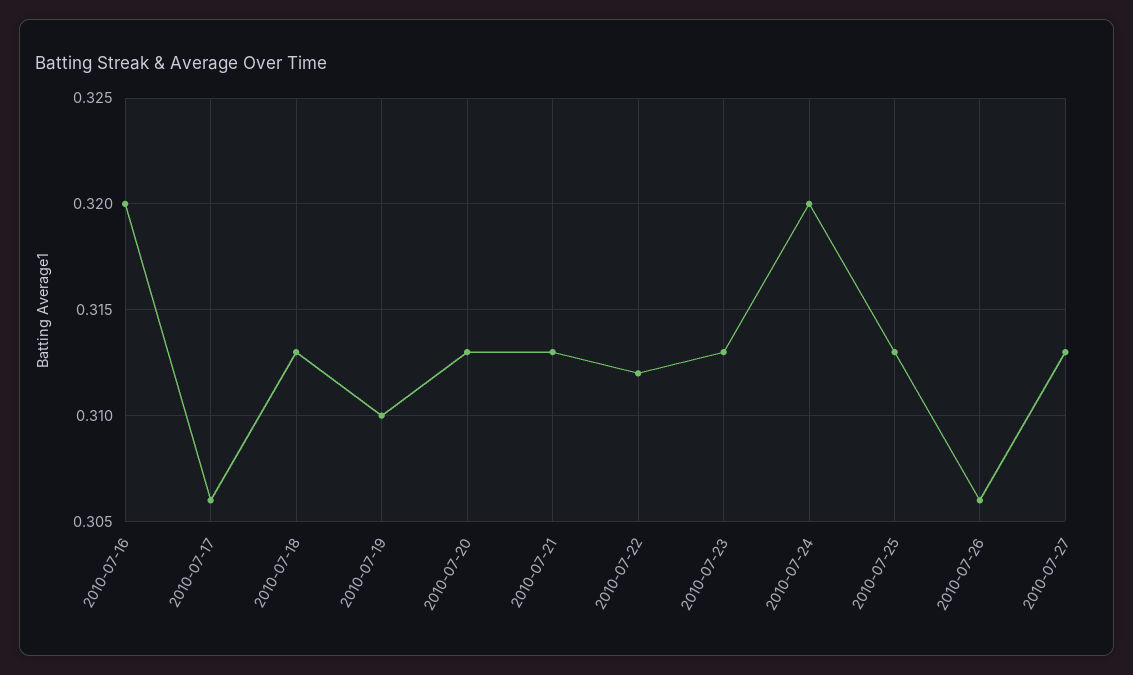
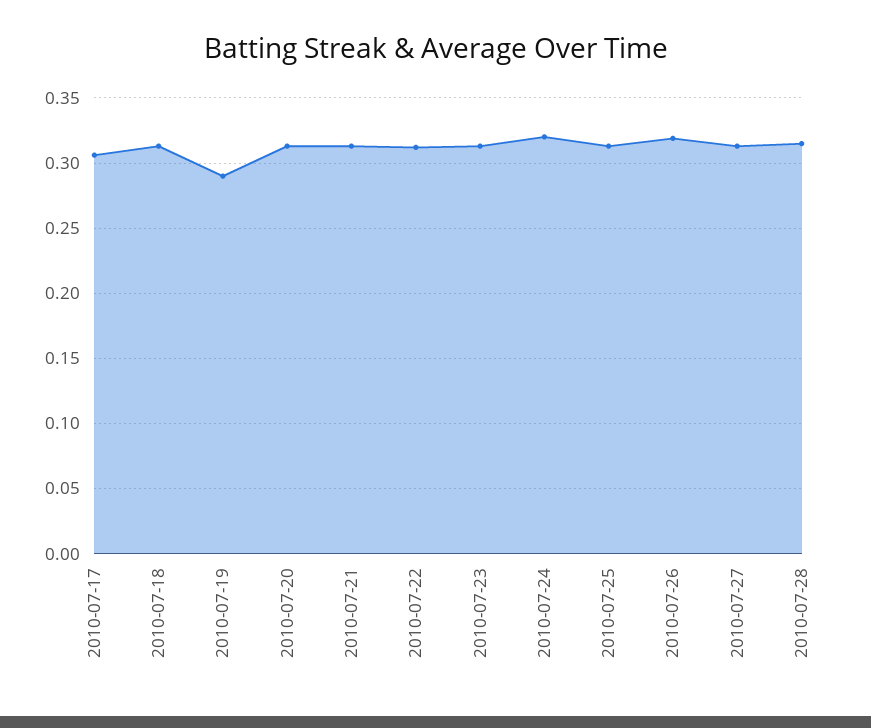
2010-07-16: 0.32 -> none
2010-07-19: 0.31 -> 0.29
2010-07-26: 0.306 -> 0.32
2010-07-28: none -> 0.315

